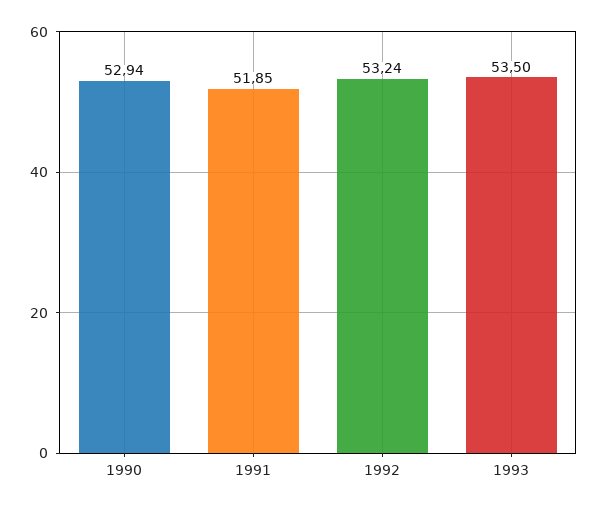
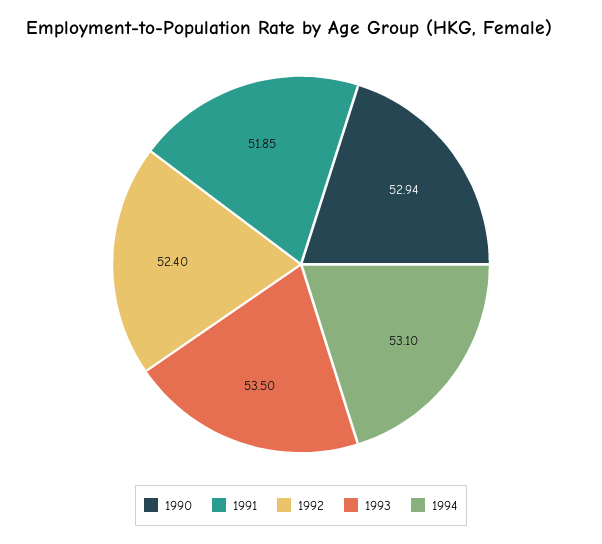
1992: 53.24 -> 52.4
1994: none -> 53.1

